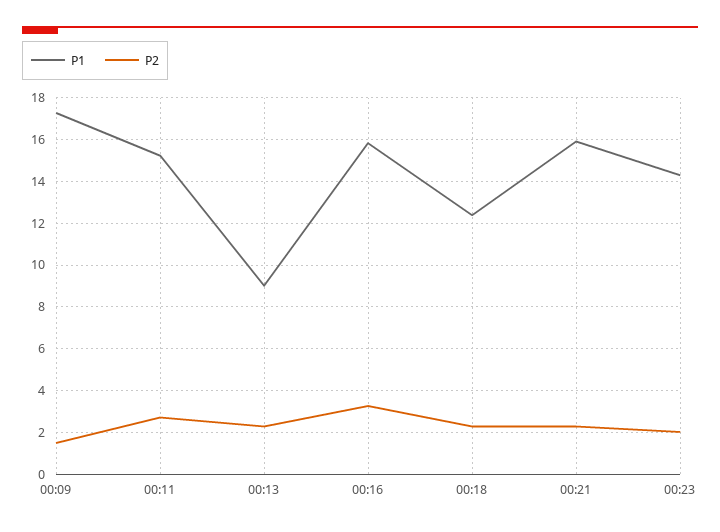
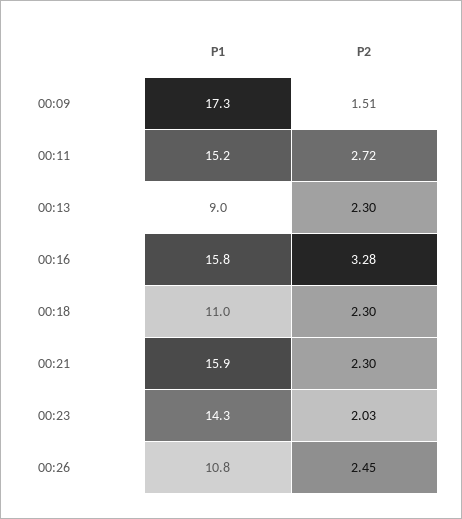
P1, 00:18: 12.5 -> 11
P1, 00:26: none -> 10.8
P2, 00:26: none -> 2.45

